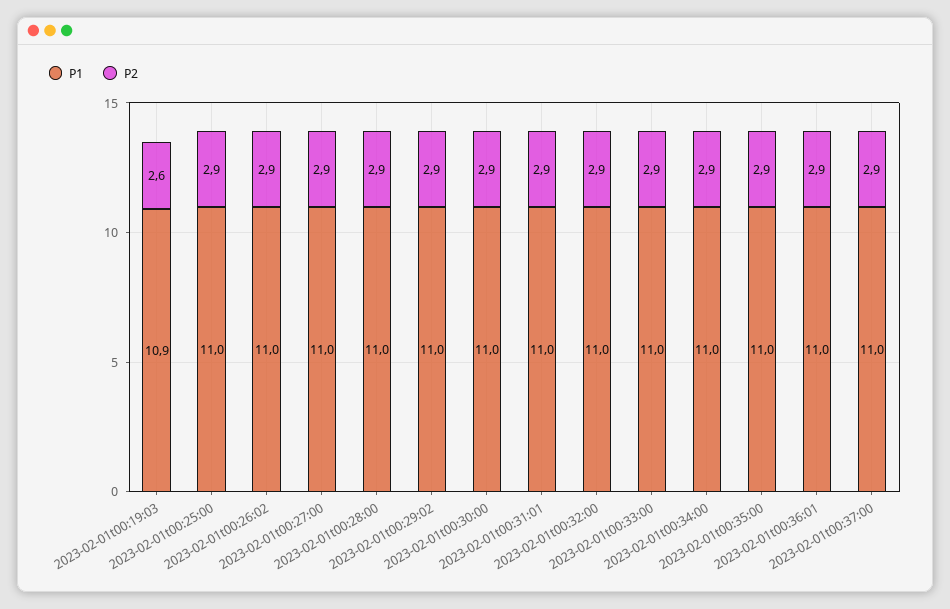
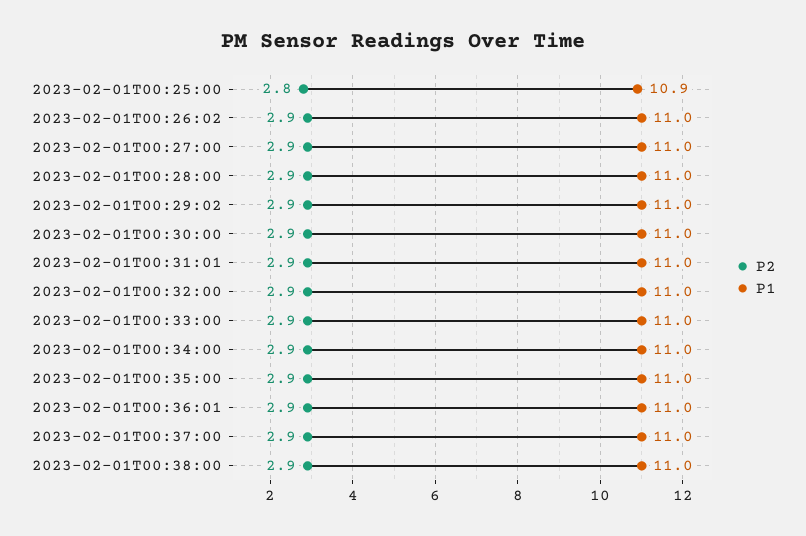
P1, 2023-02-01t00:19:03: 10.9 -> none
P2, 2023-02-01t00:19:03: 2.6 -> none
P1, 2023-02-01t00:25:00: 11 -> 10.9
P2, 2023-02-01t00:25:00: 2.9 -> 2.8
P2, 2023-02-01T00:38:00: none -> 2.9
P1, 2023-02-01T00:38:00: none -> 11

